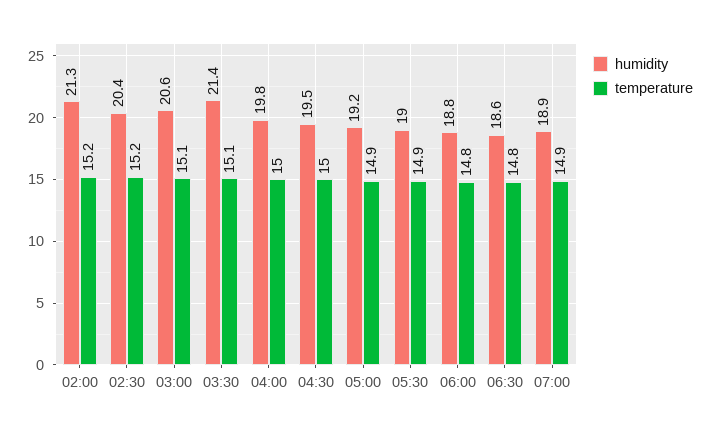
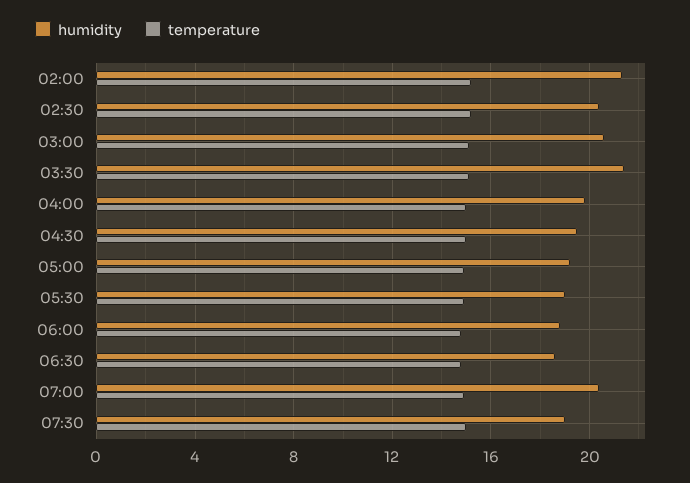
humidity, 07:00: 18.9 -> 20.5
humidity, 07:30: none -> 19
temperature, 07:30: none -> 15

